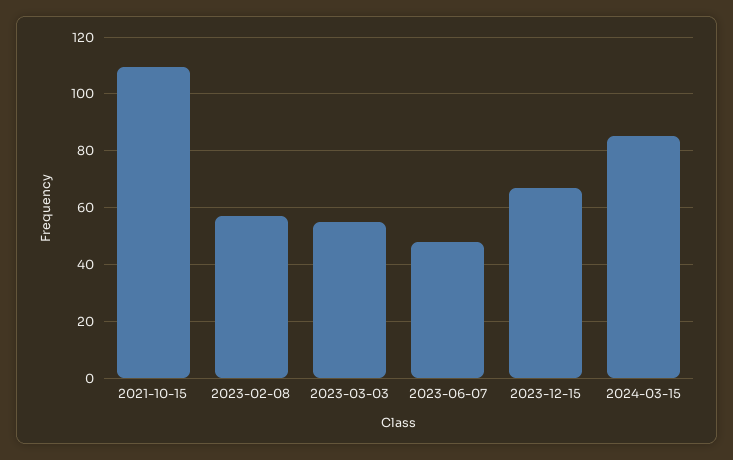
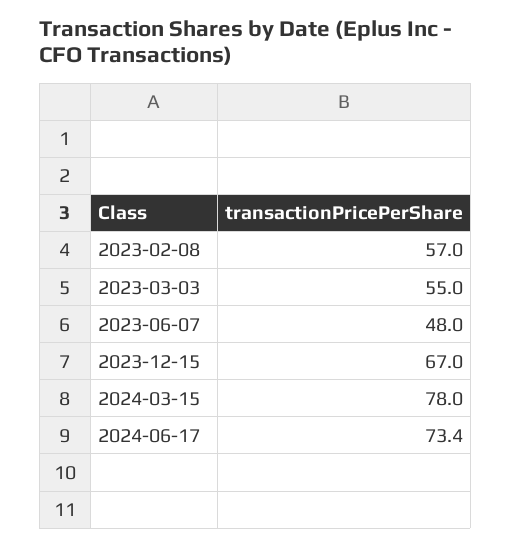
2021-10-15: 110 -> none
2024-03-15: 85 -> 78
2024-06-17: none -> 73.4

